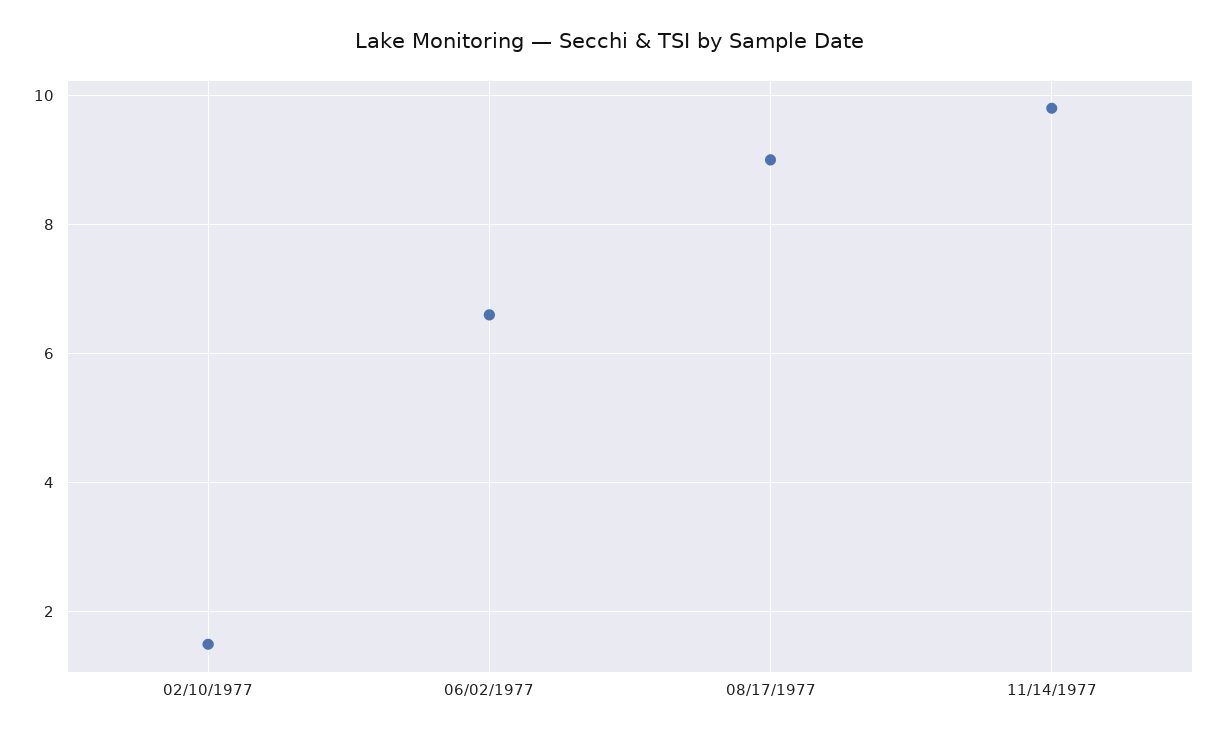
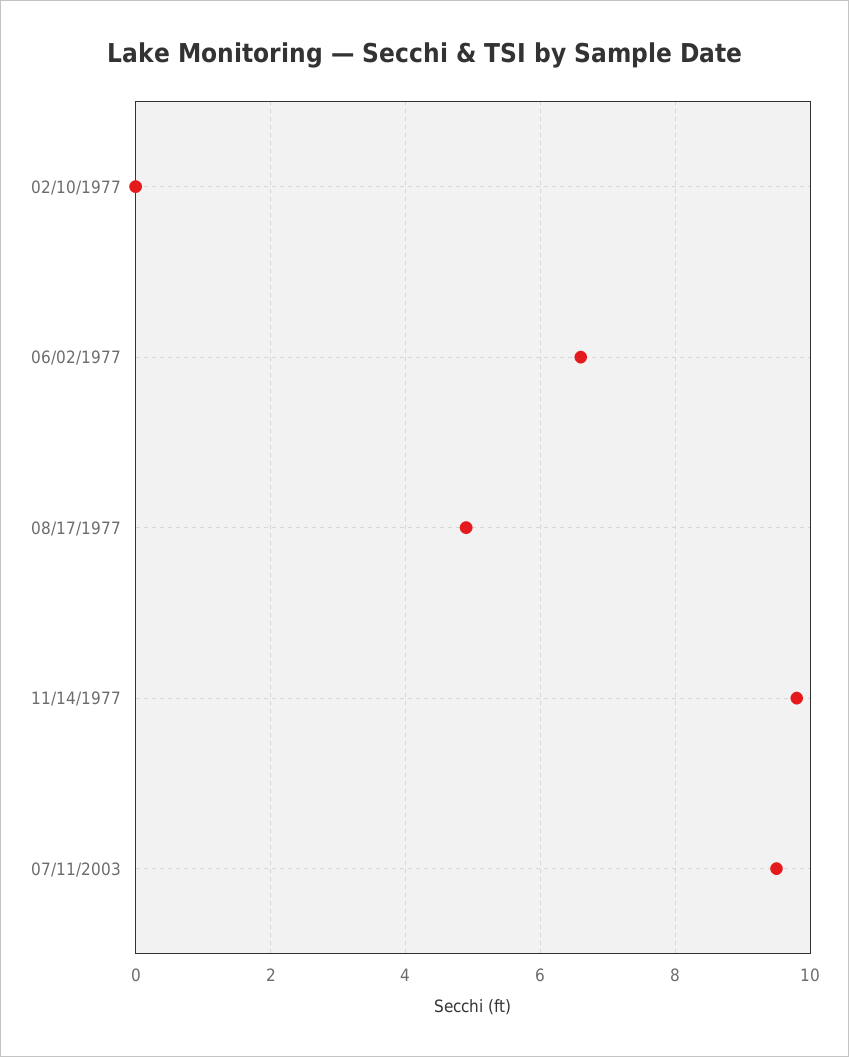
02/10/1977: 1.5 -> 0
08/17/1977: 9 -> 5
07/11/2003: none -> 9.5

